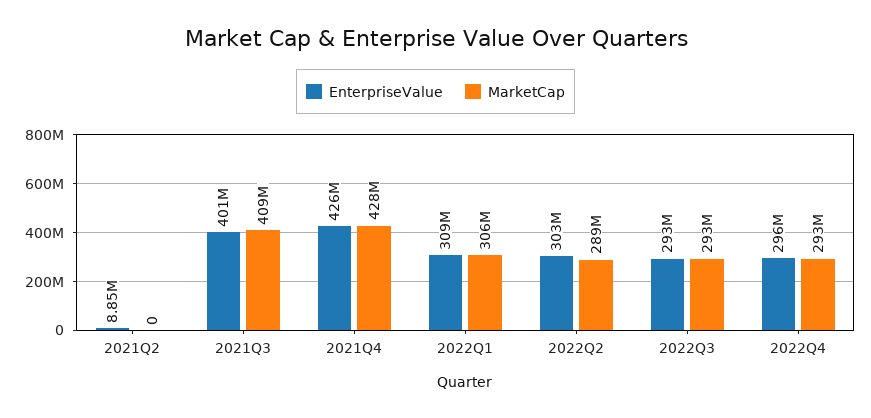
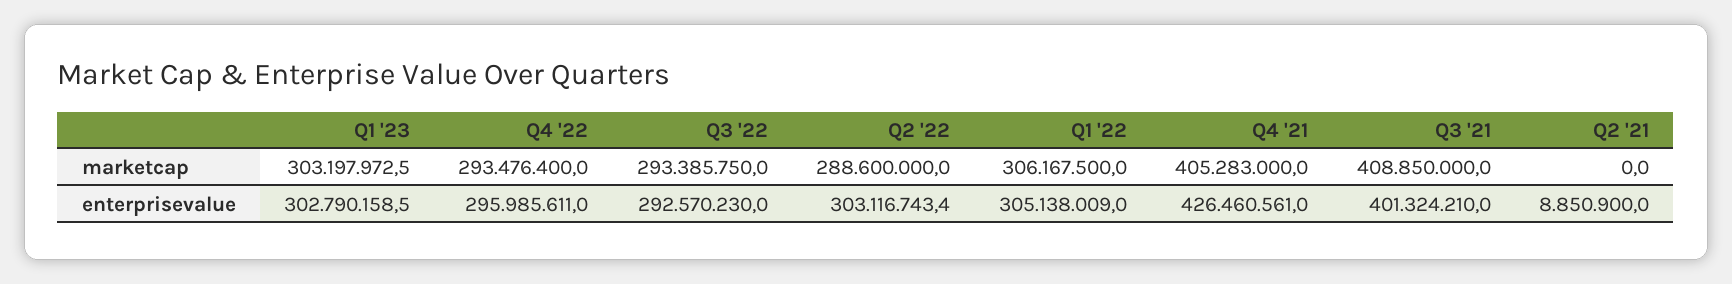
MarketCap, 2021Q4: 428000000 -> 405283000
EnterpriseValue, 2022Q1: 309000000 -> 305138009
MarketCap, Q1 '23: none -> 303197972.5
EnterpriseValue, Q1 '23: none -> 302790158.5

